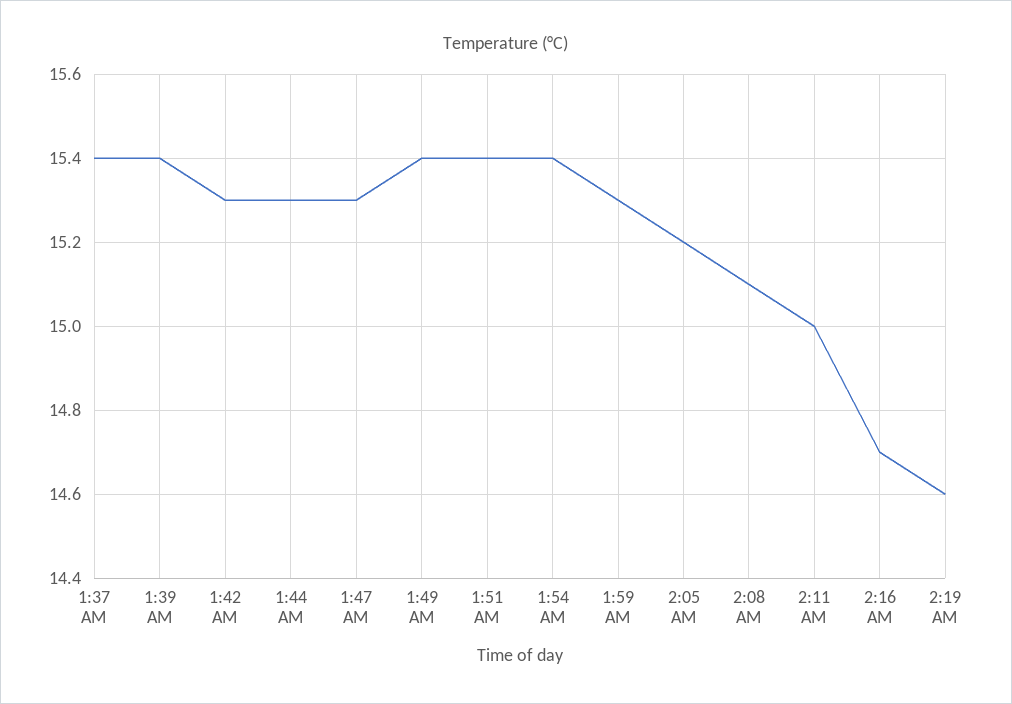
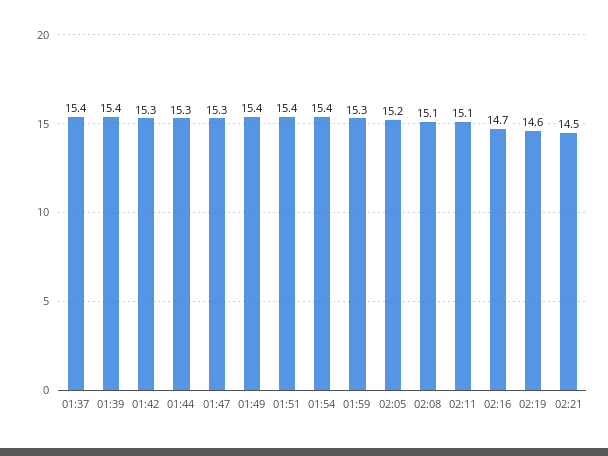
2:11 AM: 15 -> 15.1
02:21: none -> 14.5

